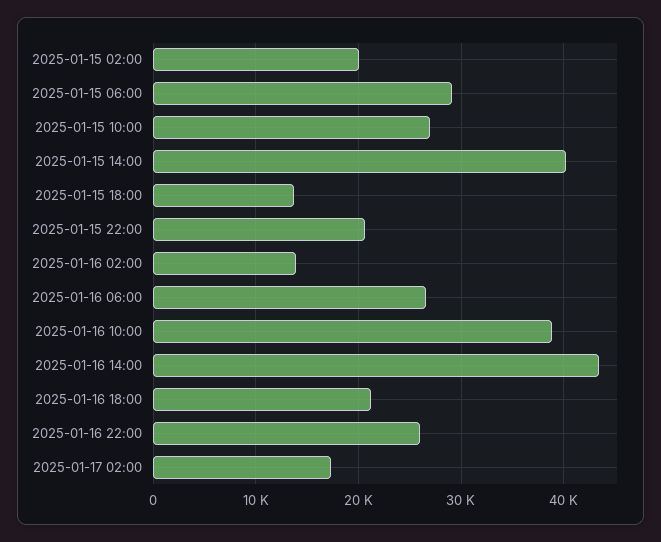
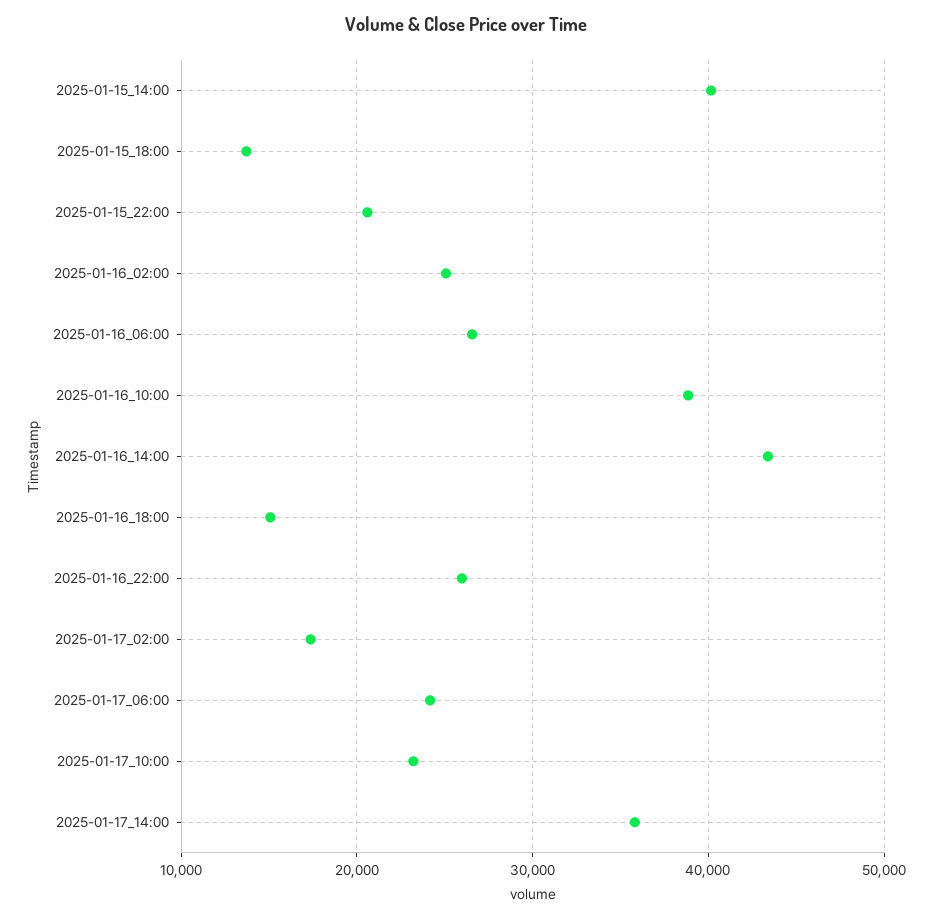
2025-01-15 02:00: 20000 -> none
2025-01-15 06:00: 29000 -> none
2025-01-15 10:00: 27000 -> none
2025-01-16 02:00: 14000 -> 25000
2025-01-16 18:00: 21000 -> 15000
2025-01-17_06:00: none -> 24000
2025-01-17_10:00: none -> 23000
2025-01-17_14:00: none -> 36000

